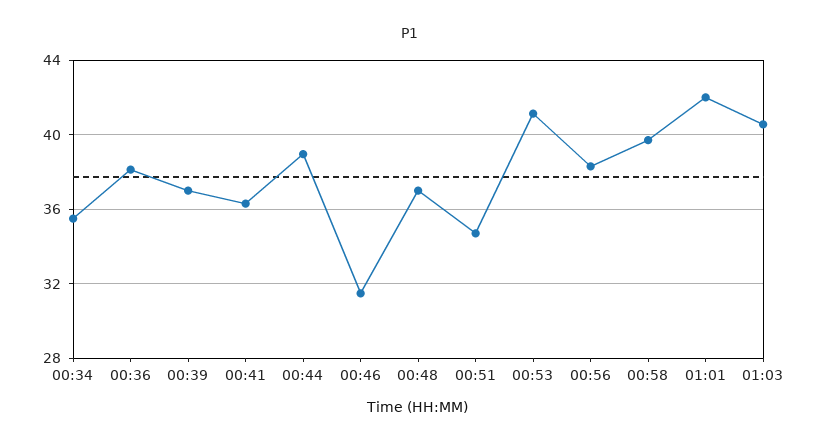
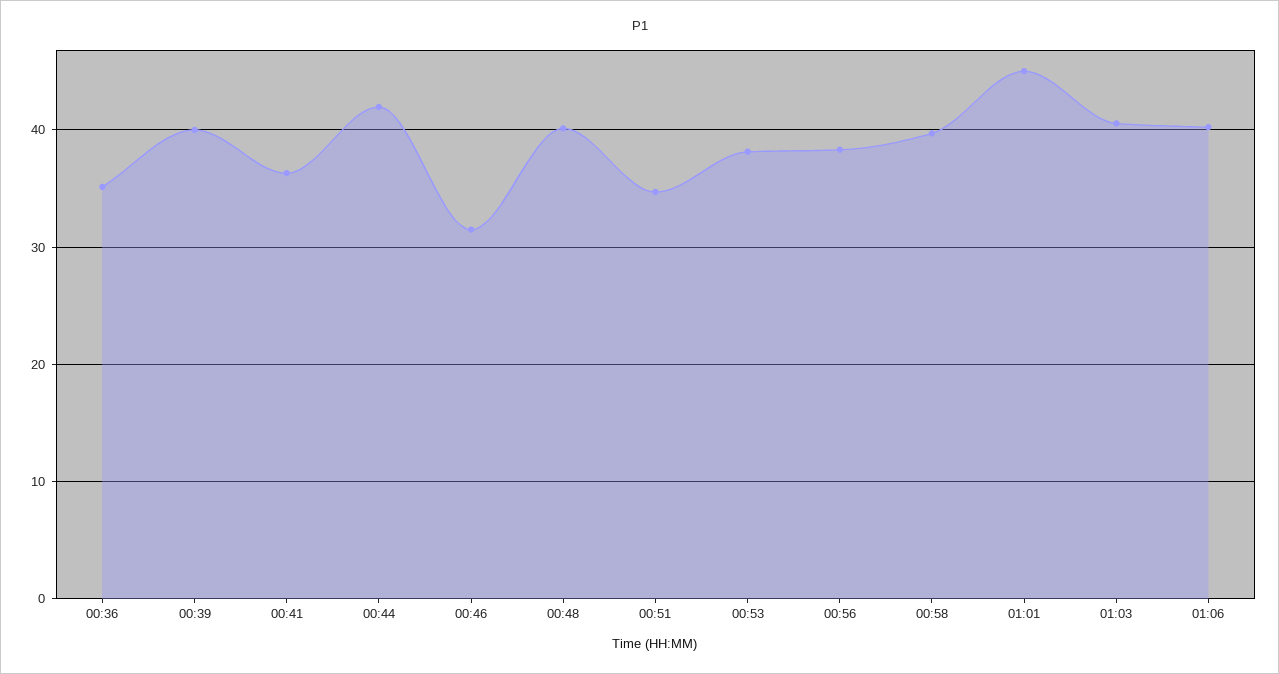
00:34: 35.5 -> none
00:36: 38 -> 35
00:39: 37 -> 40
00:44: 39 -> 42
00:48: 37 -> 40
00:53: 41 -> 38
01:01: 42 -> 45
01:06: none -> 40

